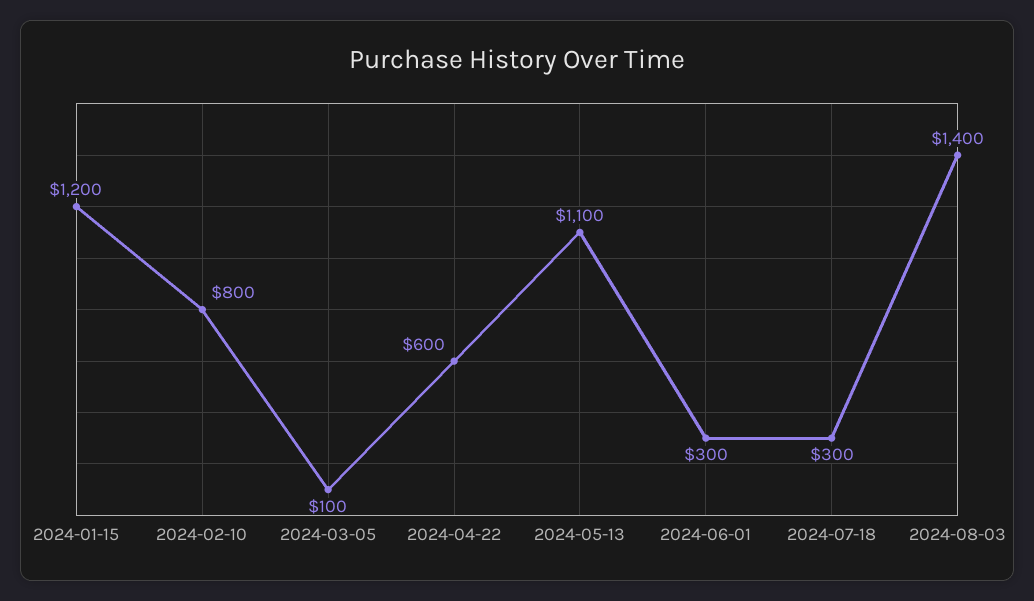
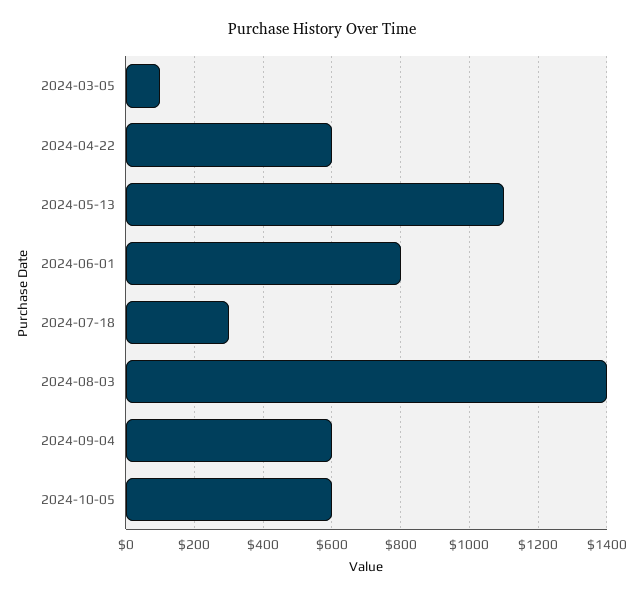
2024-01-15: 1200 -> none
2024-02-10: 800 -> none
2024-06-01: 300 -> 800
2024-09-04: none -> 600
2024-10-05: none -> 600

